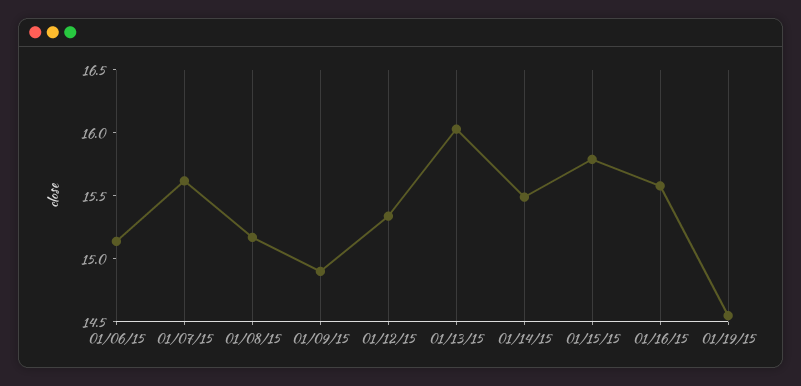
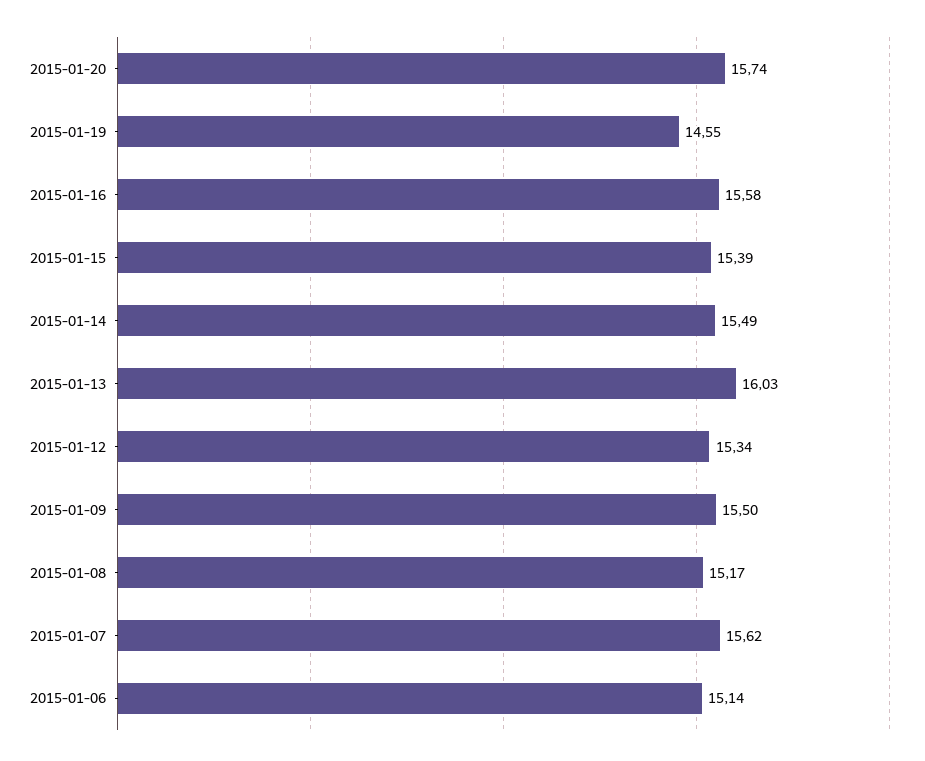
01/09/15: 14.9 -> 15.5
01/15/15: 15.8 -> 15.39
2015-01-20: none -> 15.74

